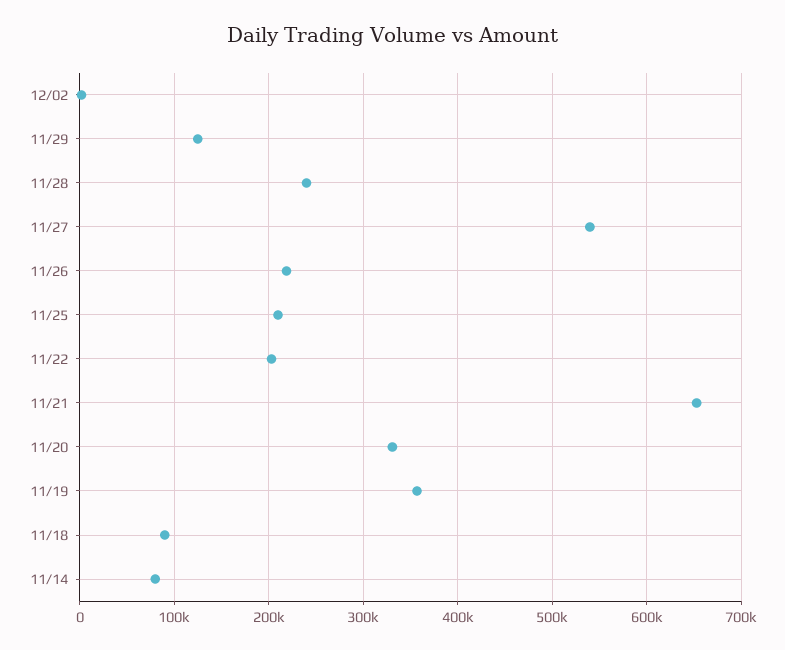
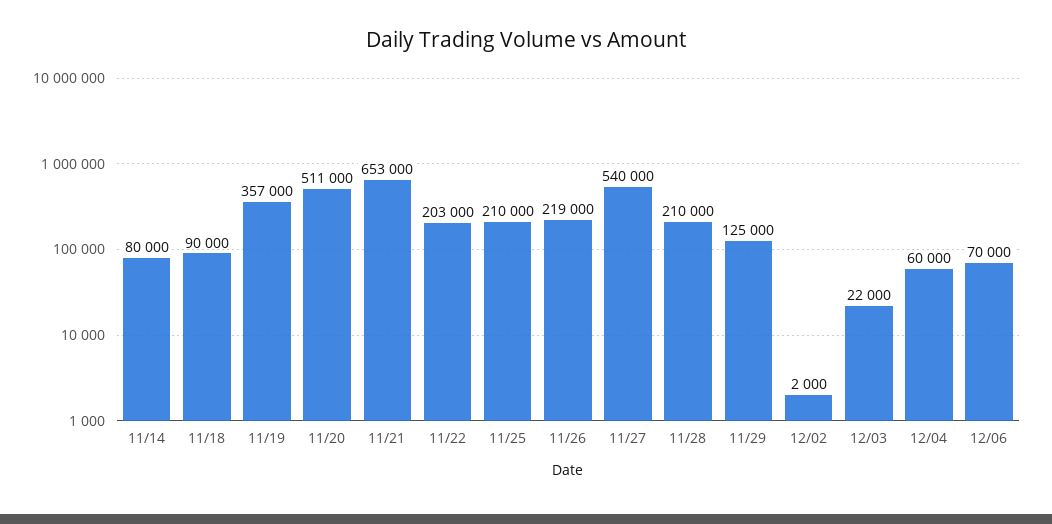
11/28: 240000 -> 210000
11/20: 330000 -> 511000
12/03: none -> 22000
12/04: none -> 60000
12/06: none -> 70000

